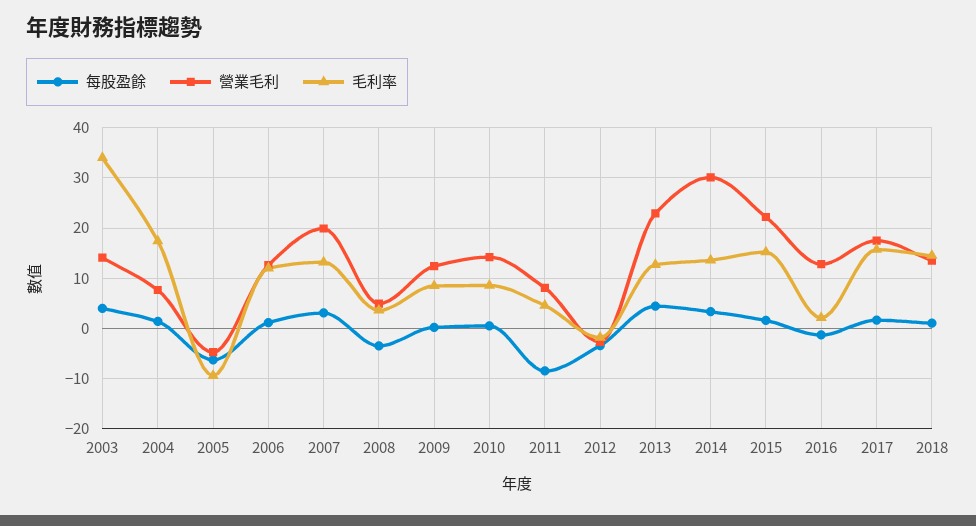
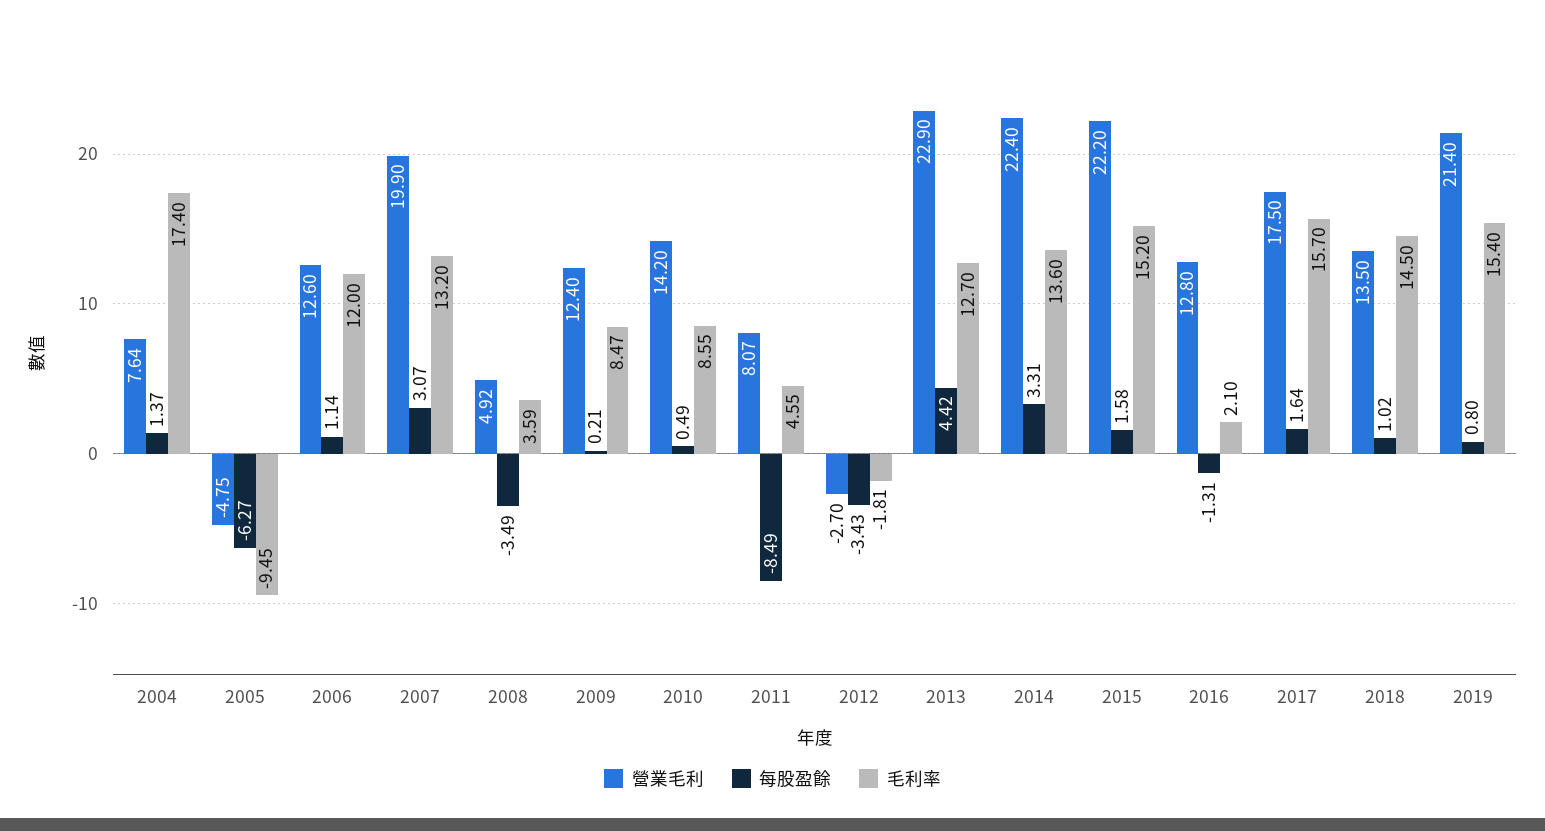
每股盈餘, 2003: 4 -> none
營業毛利, 2003: 14 -> none
毛利率, 2003: 34 -> none
營業毛利, 2014: 30 -> 22.4
營業毛利, 2019: none -> 21.4
每股盈餘, 2019: none -> 0.8
毛利率, 2019: none -> 15.4

